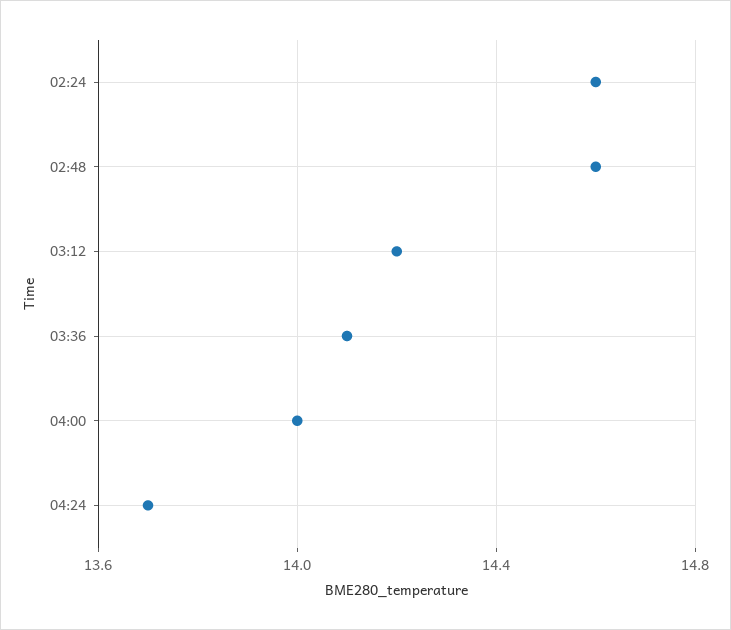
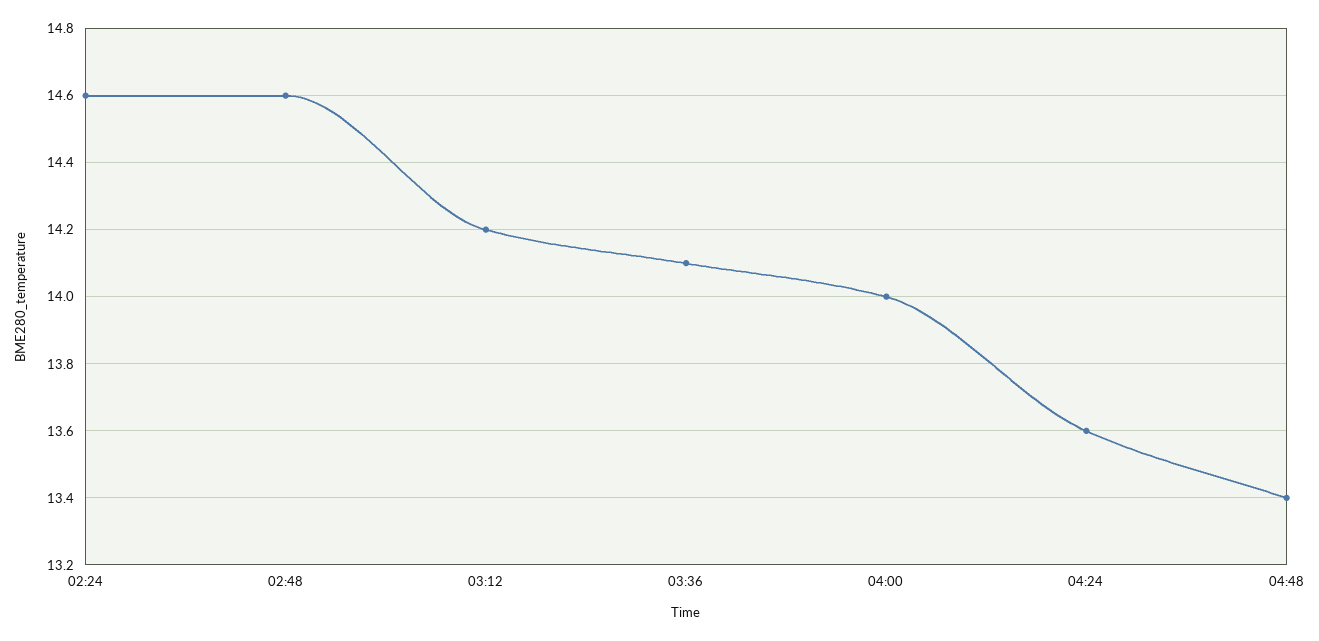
04:24: 13.7 -> 13.6
04:48: none -> 13.4

